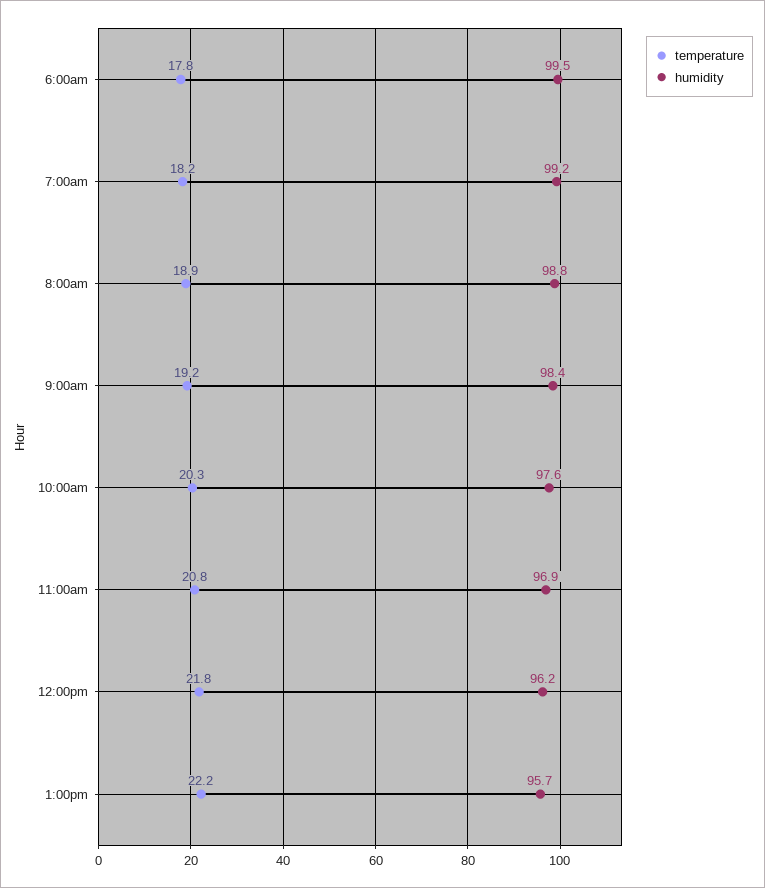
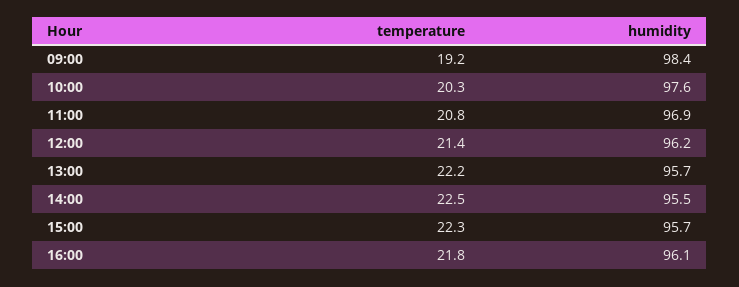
temperature, 6:00am: 17.8 -> none
humidity, 6:00am: 99.5 -> none
temperature, 7:00am: 18.2 -> none
humidity, 7:00am: 99.2 -> none
temperature, 8:00am: 18.9 -> none
humidity, 8:00am: 98.8 -> none
temperature, 12:00pm: 21.8 -> 21.4
temperature, 14:00: none -> 22.5
humidity, 14:00: none -> 95.5
temperature, 15:00: none -> 22.3
humidity, 15:00: none -> 95.7
temperature, 16:00: none -> 21.8
humidity, 16:00: none -> 96.1

